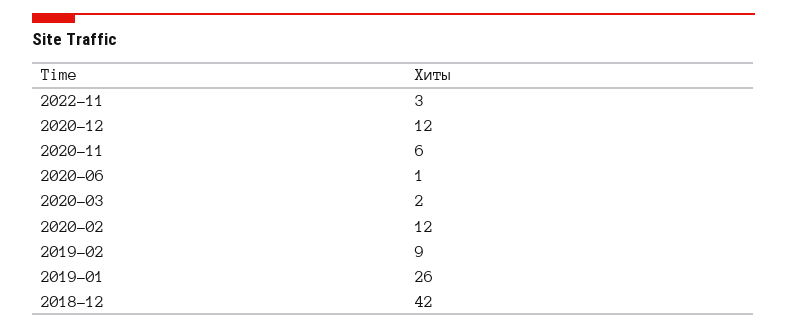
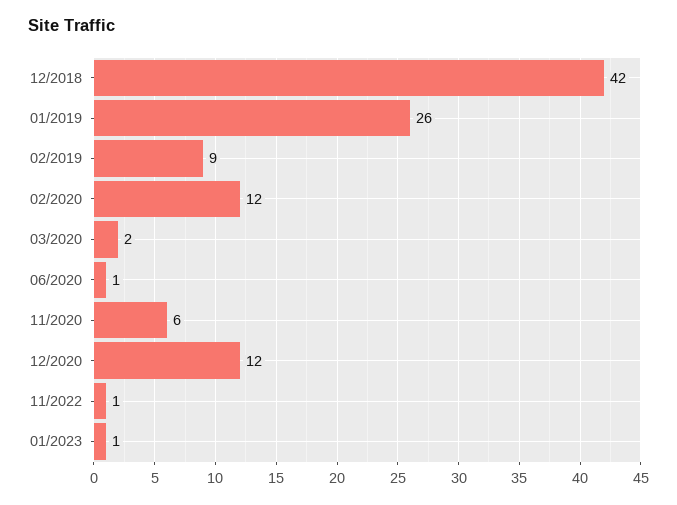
2022-11: 3 -> 1
01/2023: none -> 1

